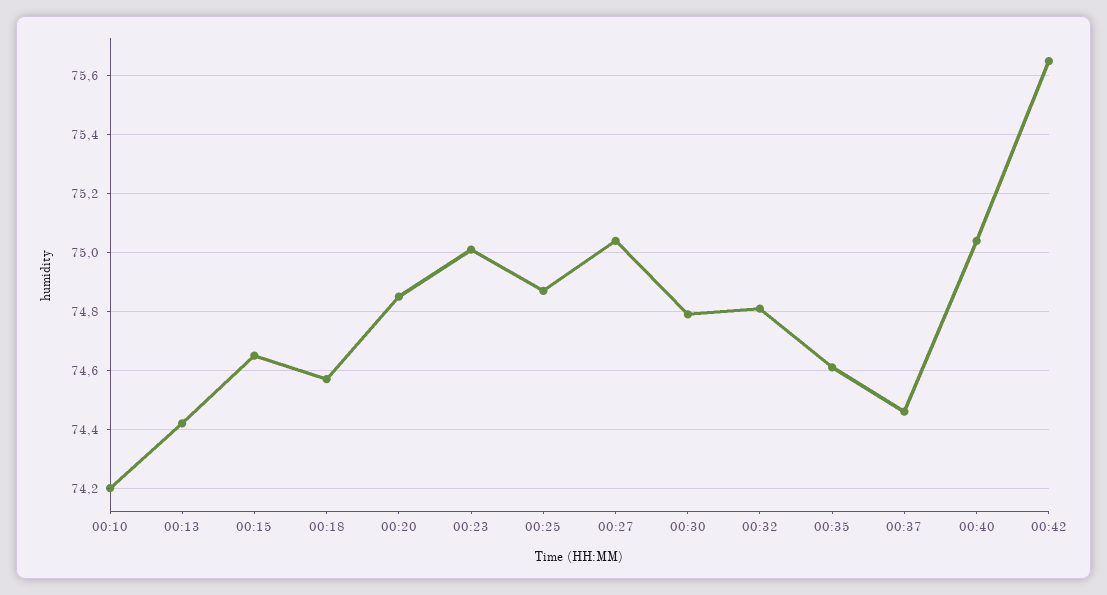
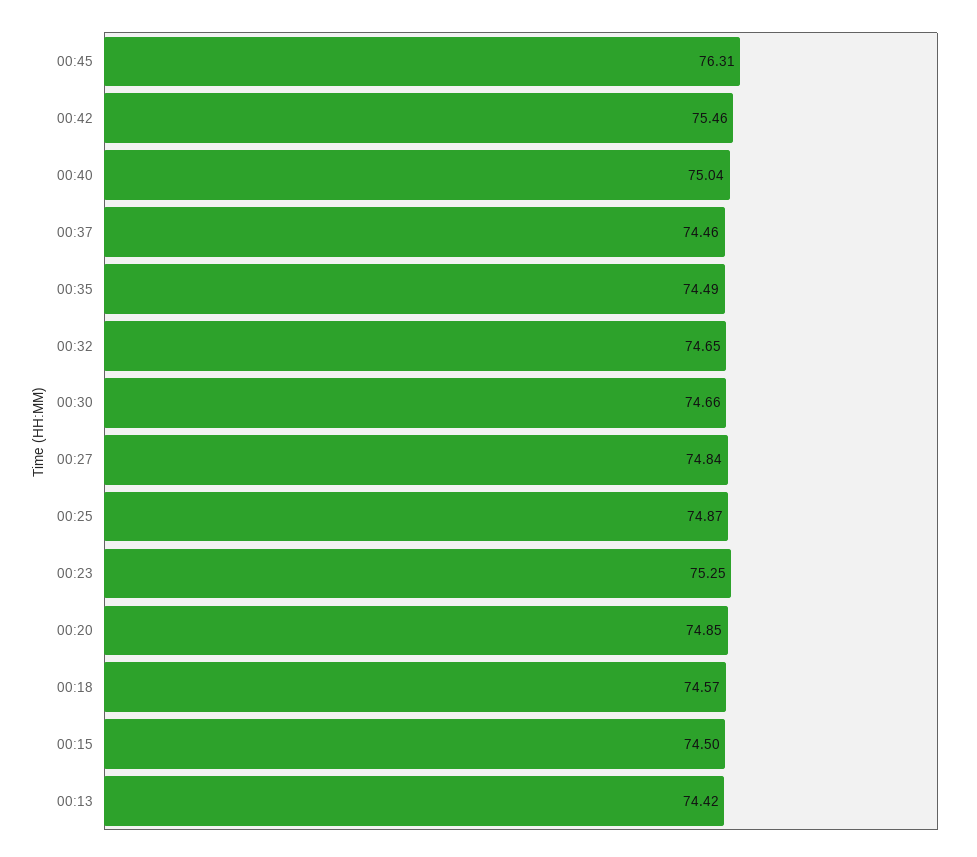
00:10: 74.2 -> none
00:15: 74.65 -> 74.5
00:23: 75 -> 75.25
00:27: 75.05 -> 74.84
00:30: 74.8 -> 74.66
00:32: 74.8 -> 74.65
00:35: 74.6 -> 74.49
00:42: 75.65 -> 75.46
00:45: none -> 76.31

